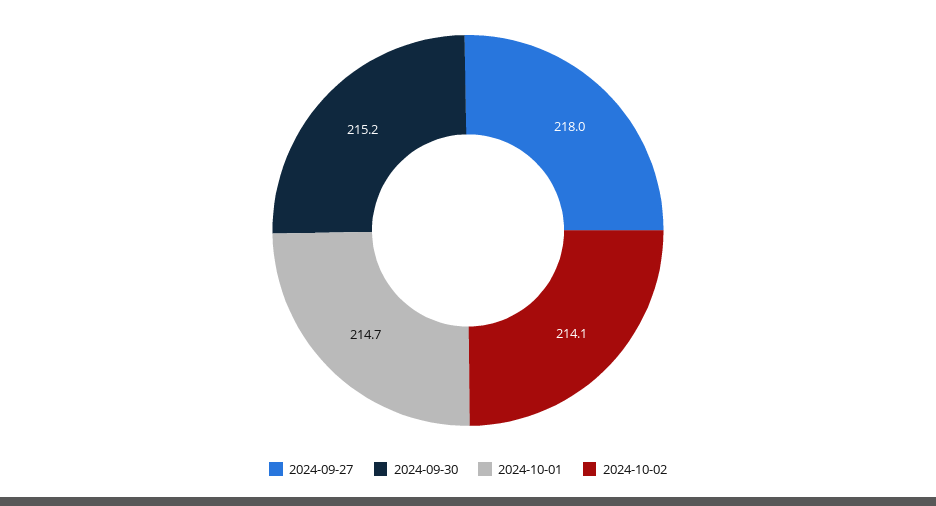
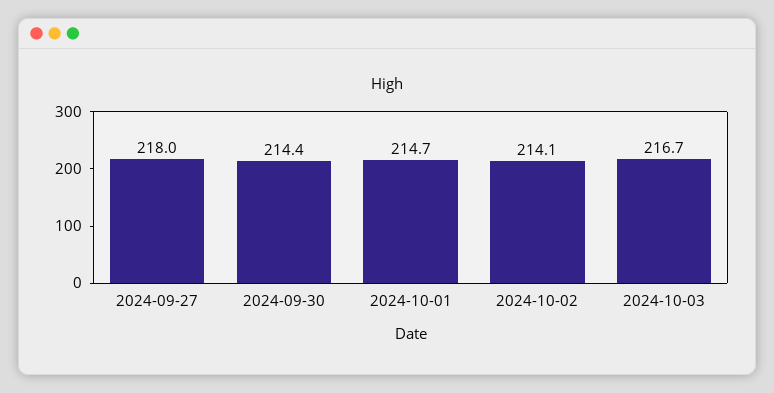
2024-09-30: 215.2 -> 214.4
2024-10-03: none -> 216.7

